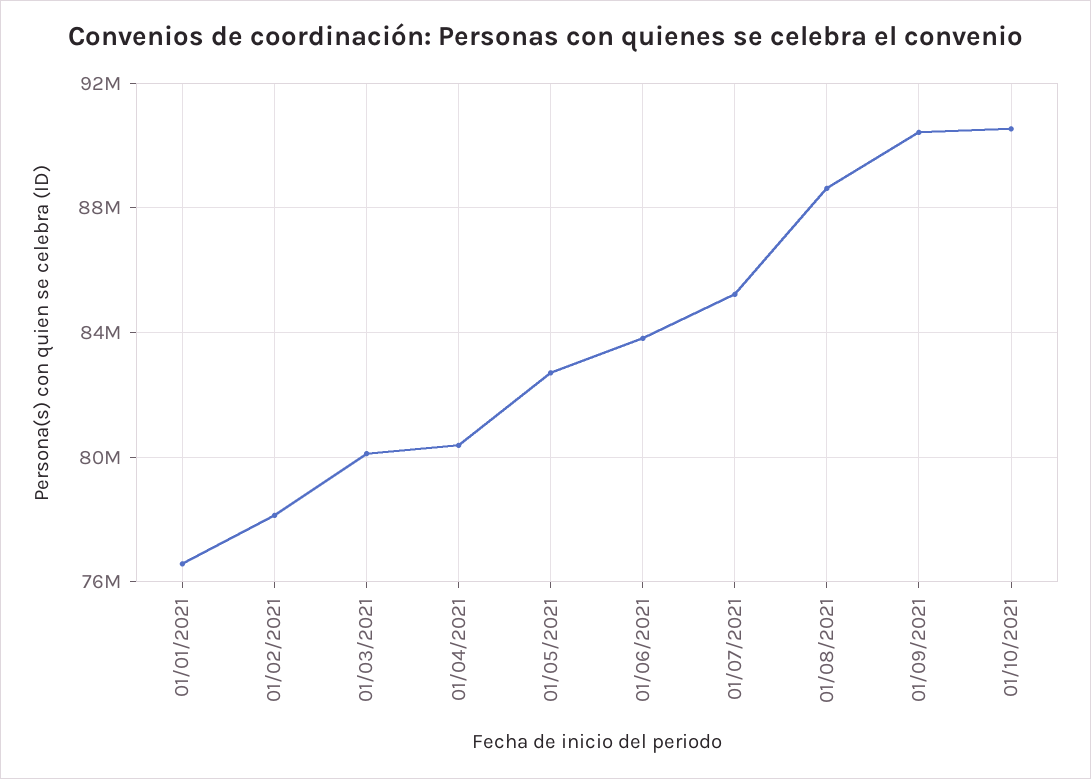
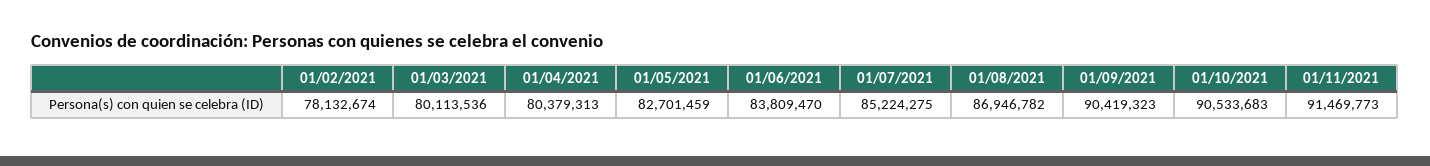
01/01/2021: 76500000 -> none
01/08/2021: 88500000 -> 86946782
01/11/2021: none -> 91469773

